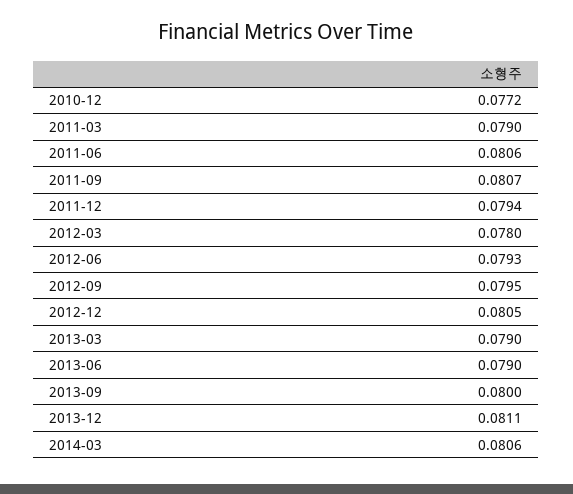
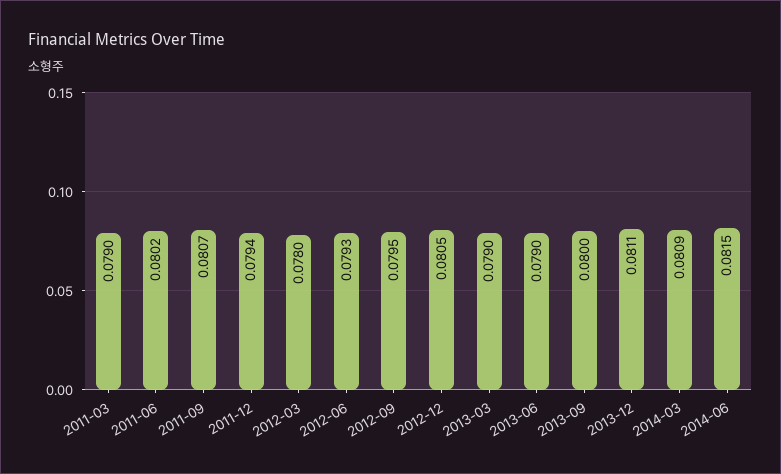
2010-12: 0.0772 -> none
2011-06: 0.0806 -> 0.0802
2014-03: 0.0806 -> 0.0809
2014-06: none -> 0.0815

